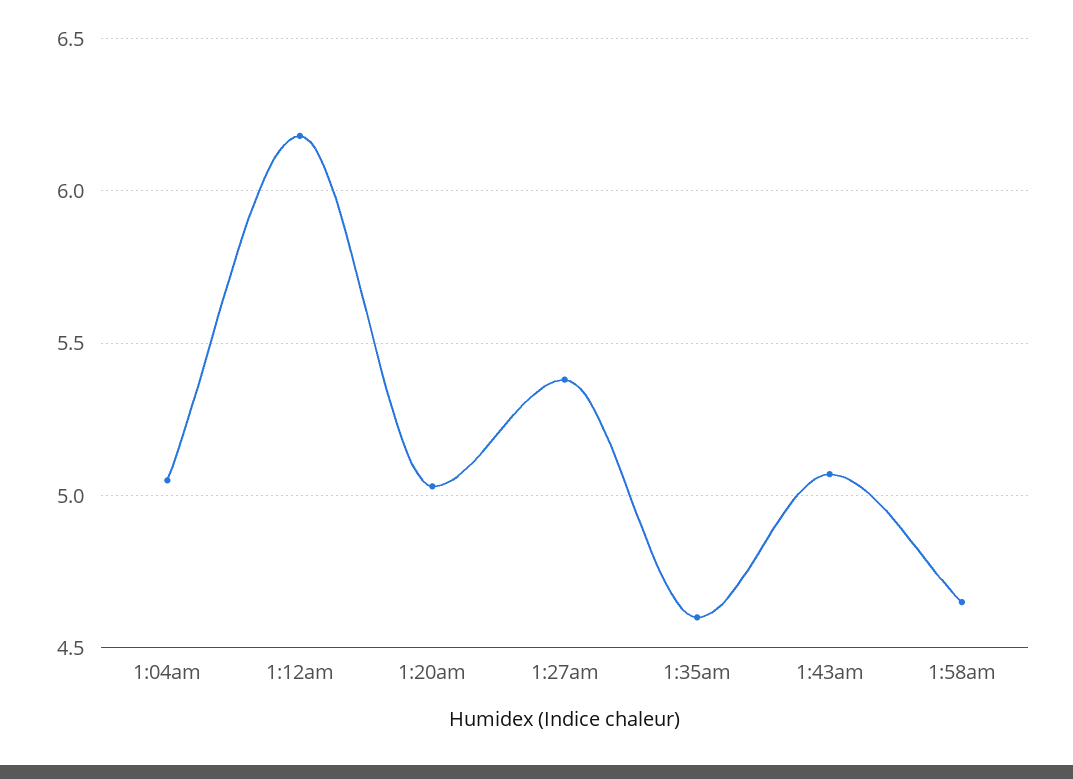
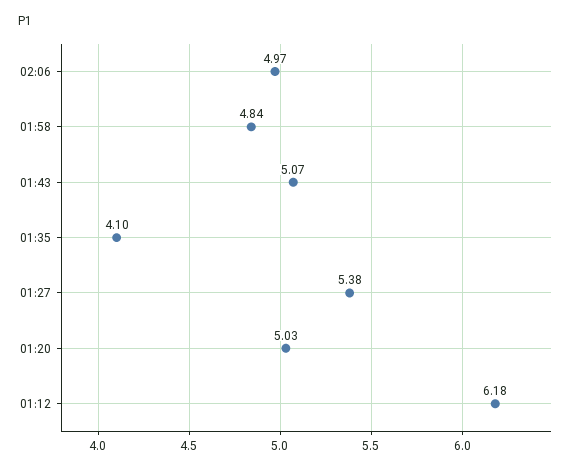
1:04am: 5.05 -> none
1:35am: 4.6 -> 4.1
1:58am: 4.65 -> 4.84
02:06: none -> 4.97

